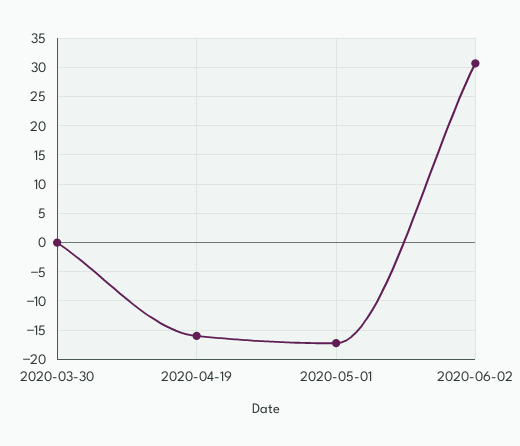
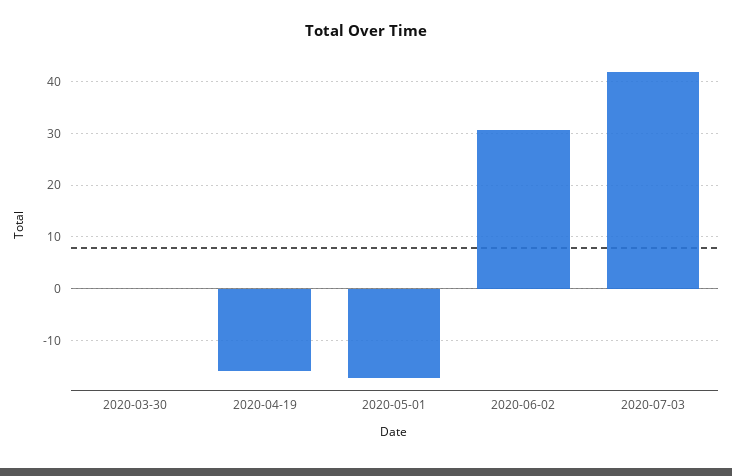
2020-07-03: none -> 42

